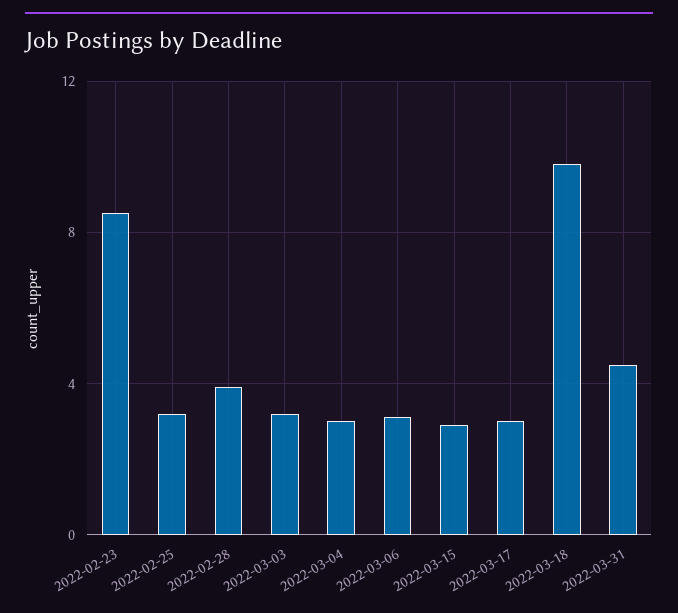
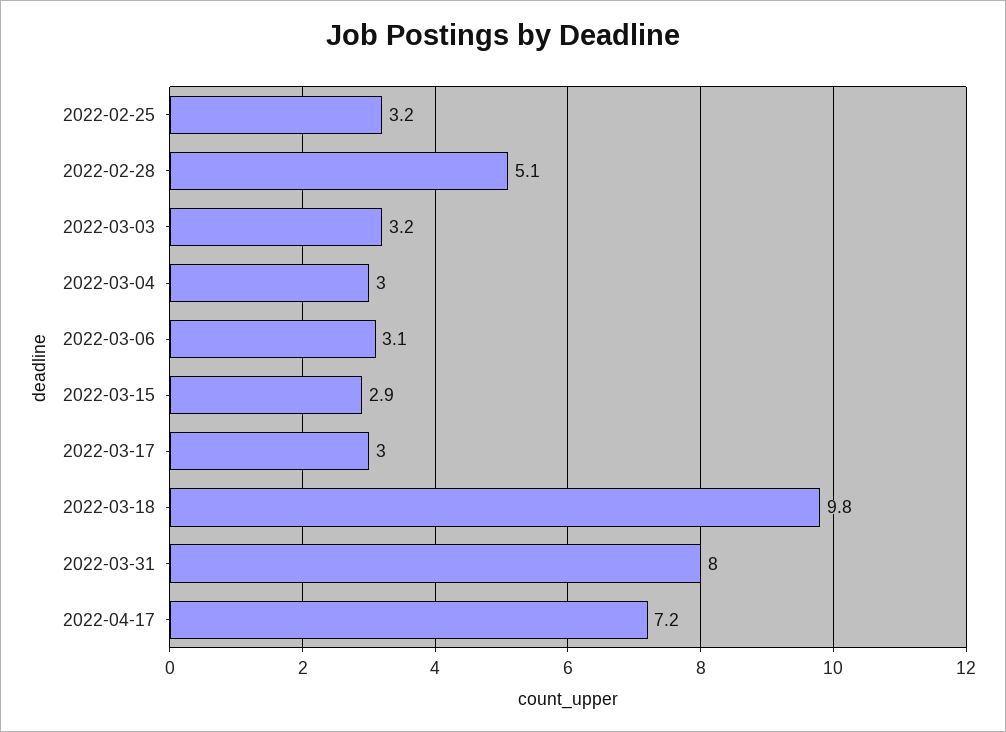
2022-02-23: 8.5 -> none
2022-02-28: 4 -> 5.1
2022-03-31: 4.5 -> 8
2022-04-17: none -> 7.2

